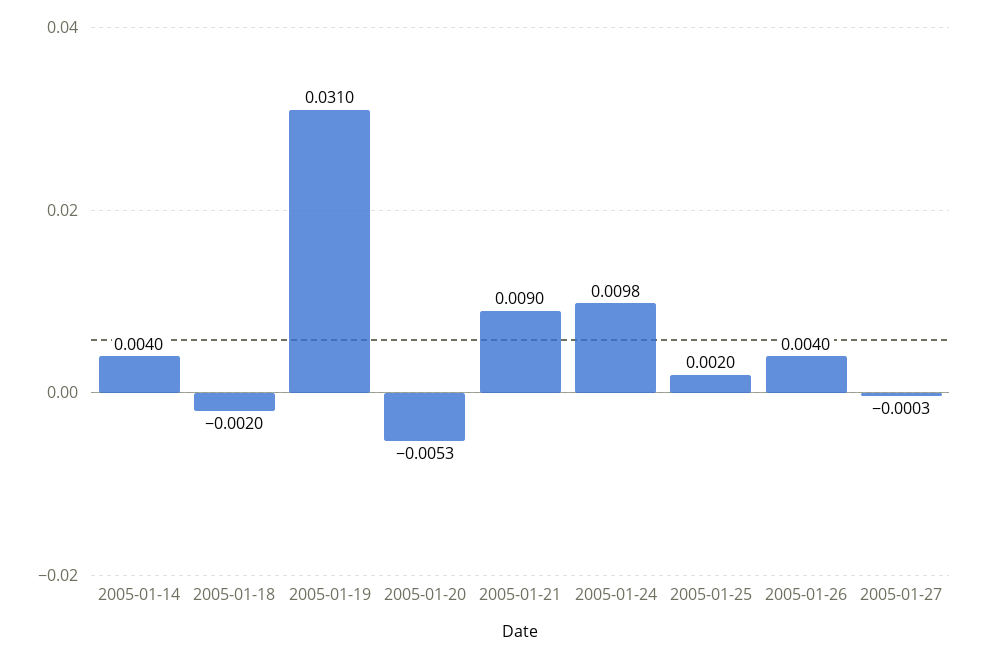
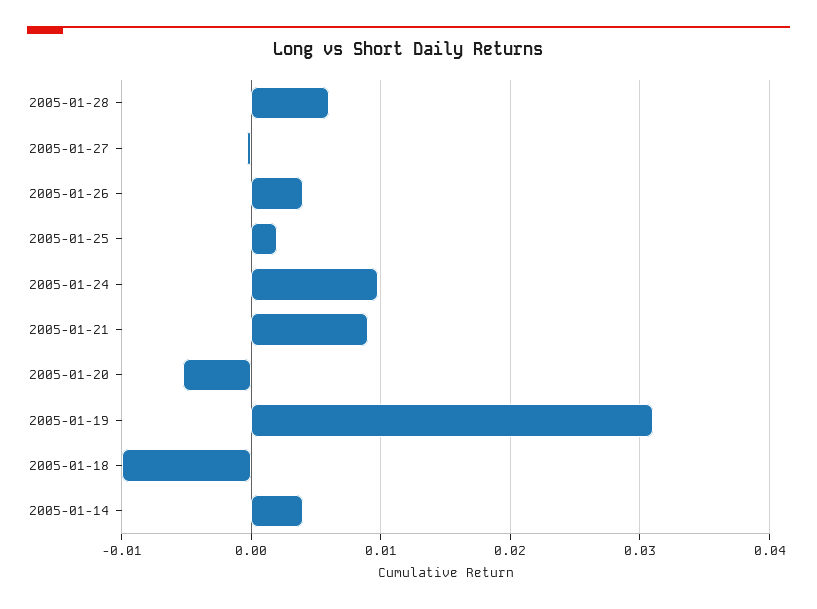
2005-01-18: -0.002 -> -0.01
2005-01-28: none -> 0.006

